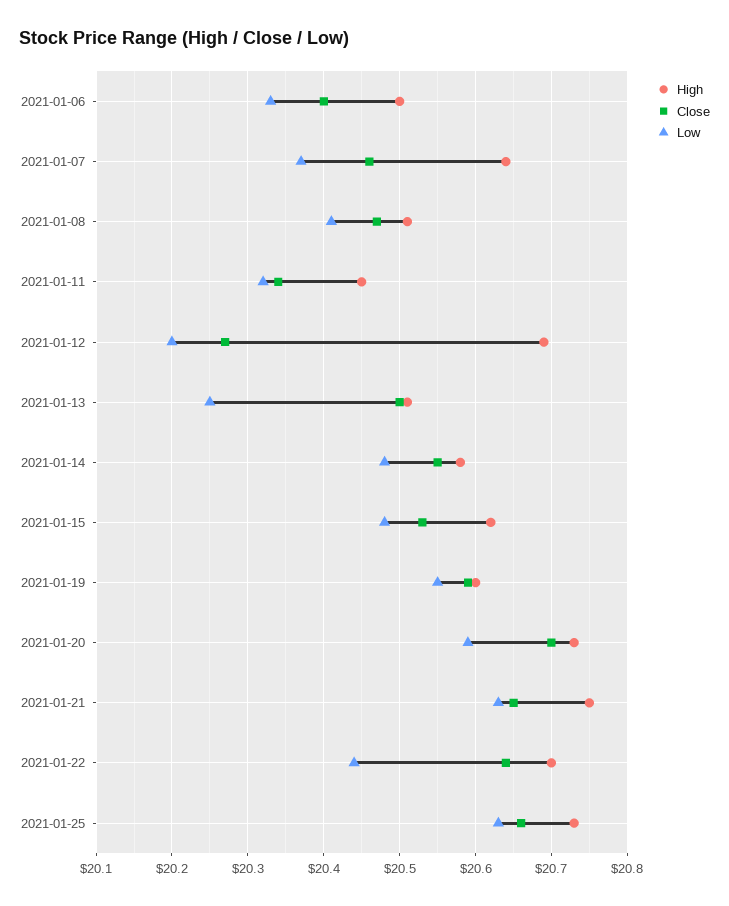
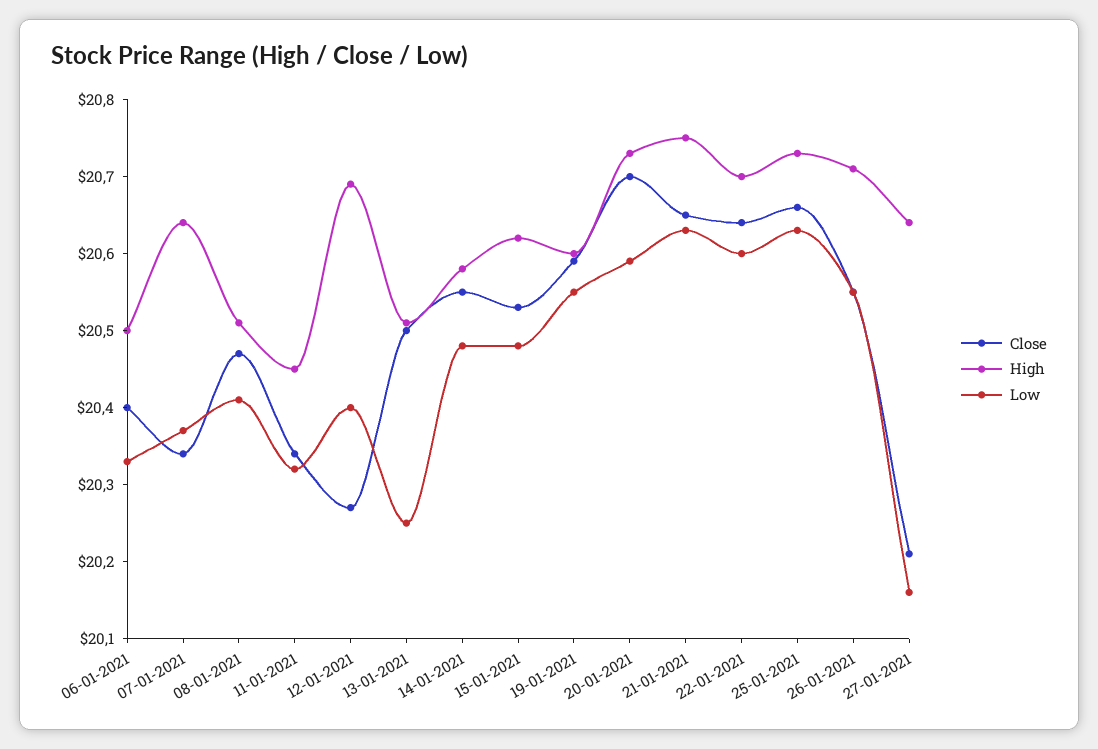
Close, 2021-01-07: 20.46 -> 20.35
Low, 2021-01-12: 20.2 -> 20.4
Low, 2021-01-22: 20.44 -> 20.6
Close, 26-01-2021: none -> 20.55
High, 26-01-2021: none -> 20.7
Low, 26-01-2021: none -> 20.55
Close, 27-01-2021: none -> 20.2
High, 27-01-2021: none -> 20.65
Low, 27-01-2021: none -> 20.15

